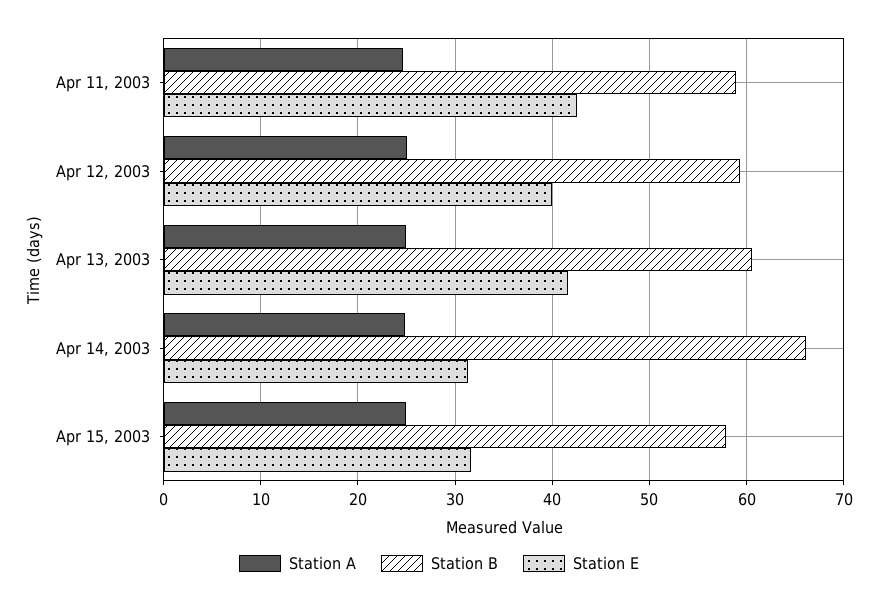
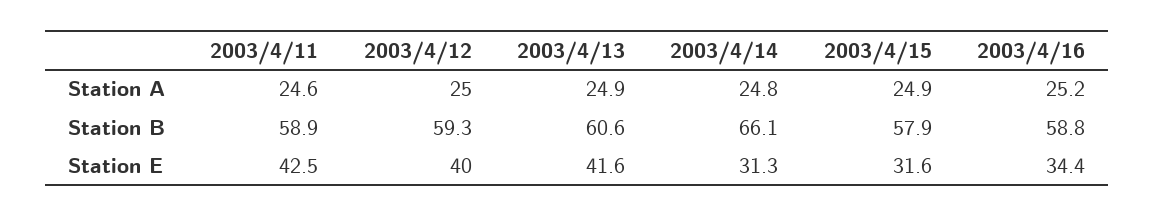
Station A, 2003/4/16: none -> 25.2
Station B, 2003/4/16: none -> 58.8
Station E, 2003/4/16: none -> 34.4

